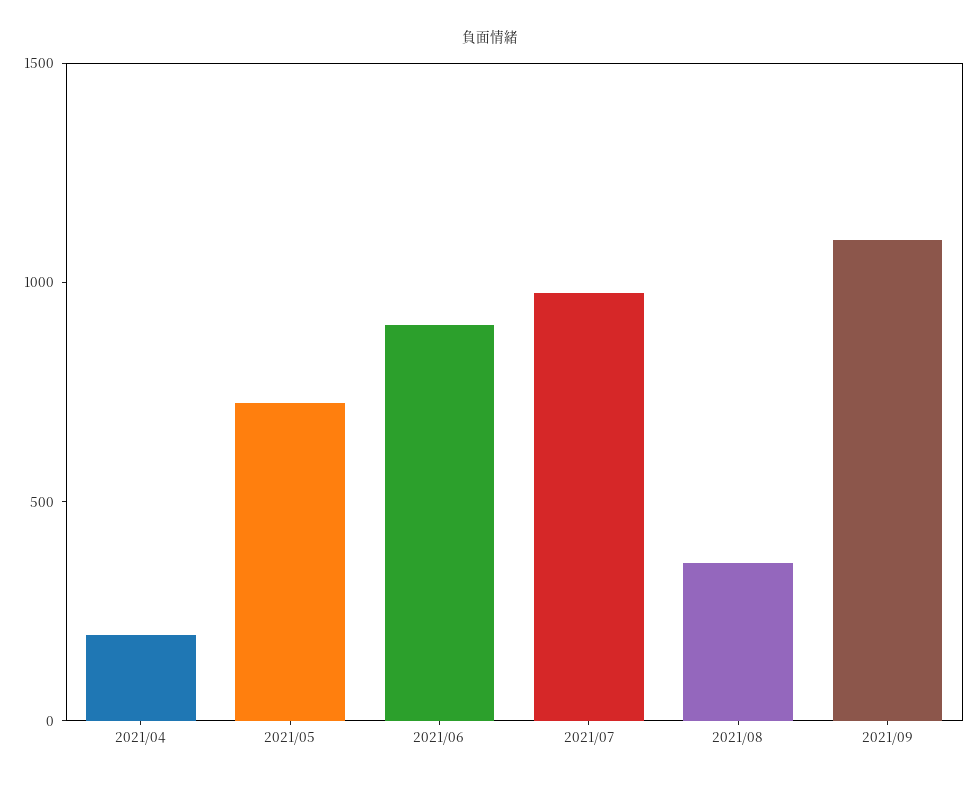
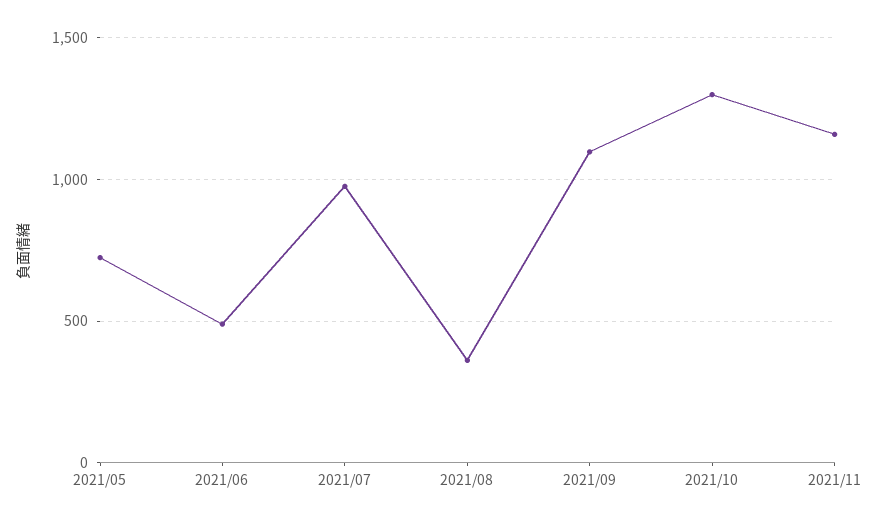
2021/04: 200 -> none
2021/06: 900 -> 500
2021/10: none -> 1300
2021/11: none -> 1150

